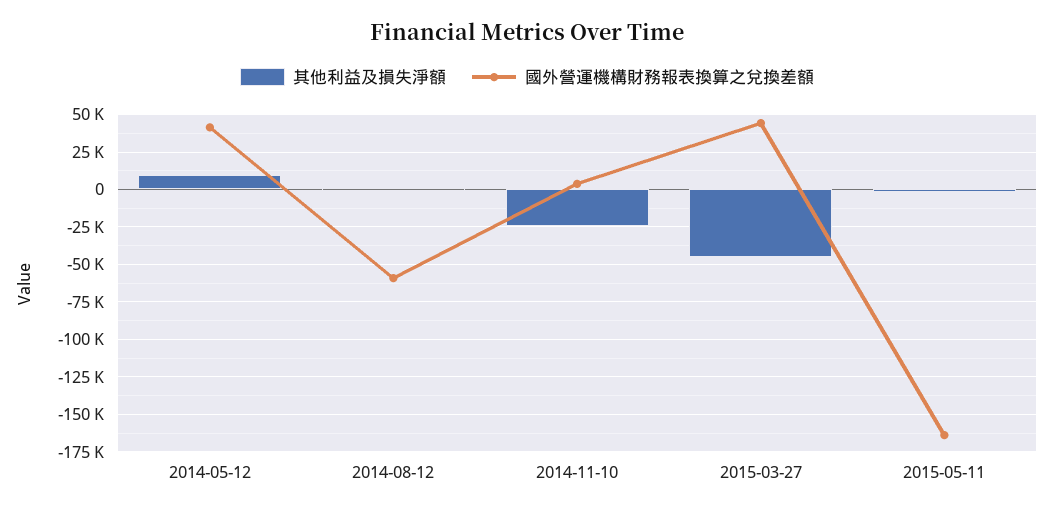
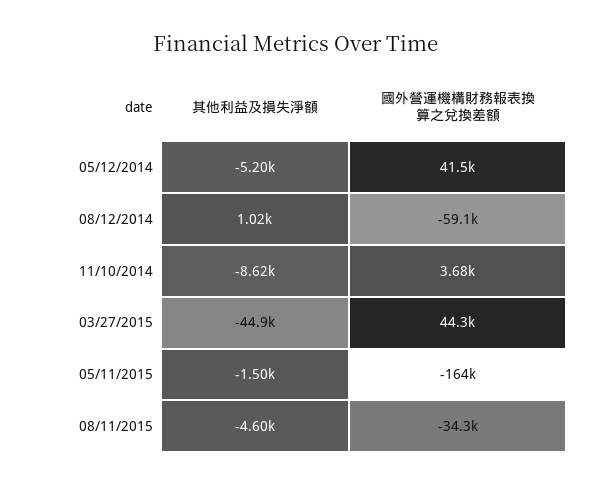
其他利益及損失淨額, 2014-05-12: 10000 -> -5200
其他利益及損失淨額, 2014-11-10: -25000 -> -8620
其他利益及損失淨額, 08/11/2015: none -> -4600
國外營運機構財務報表換算之兌換差額, 08/11/2015: none -> -34300

